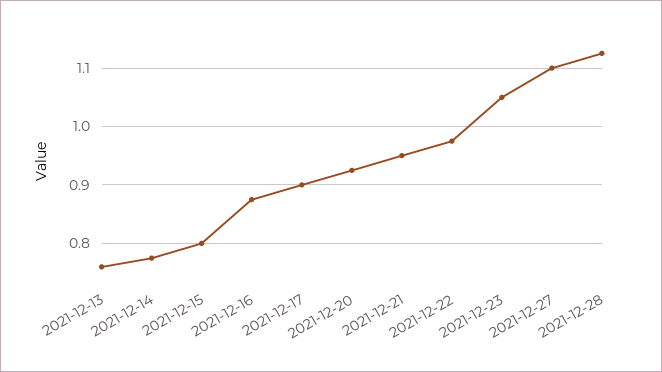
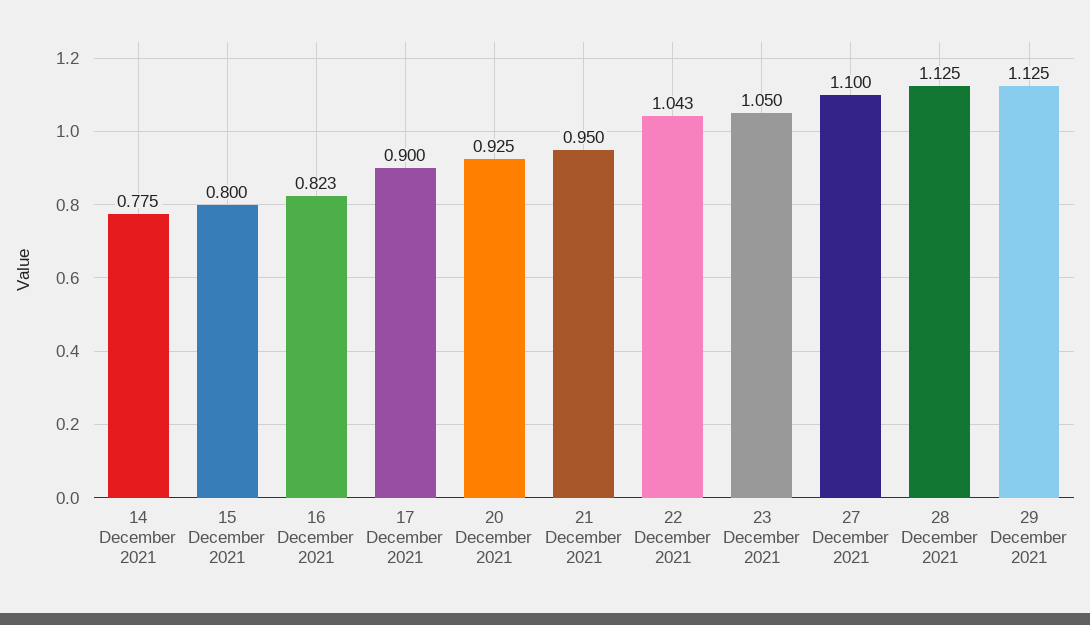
2021-12-13: 0.76 -> none
2021-12-16: 0.88 -> 0.823
2021-12-22: 0.98 -> 1.043
29 December 2021: none -> 1.125

